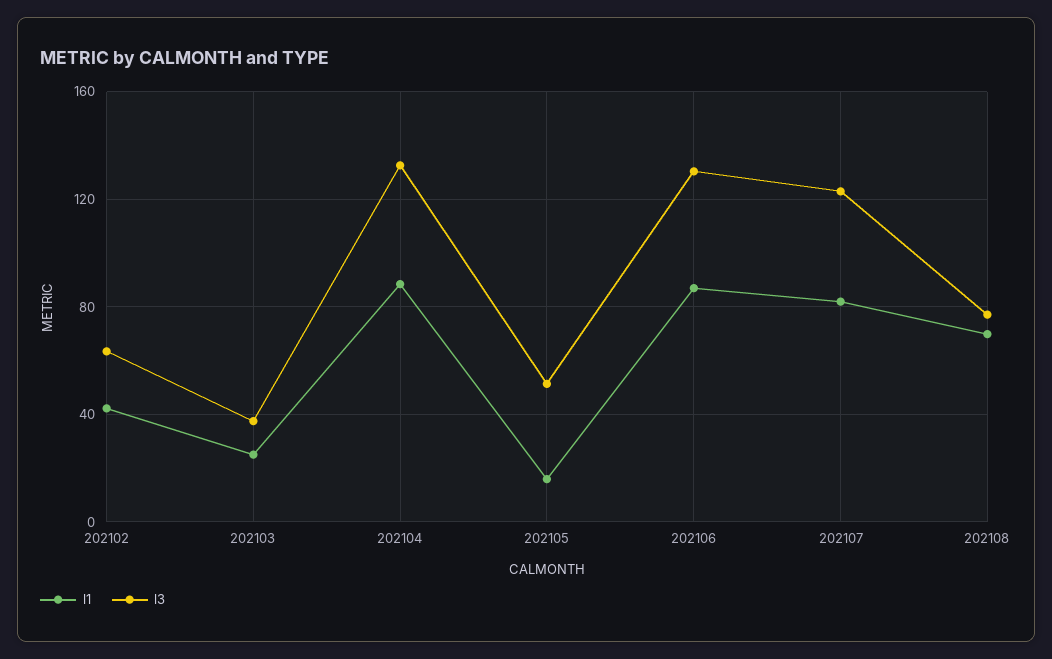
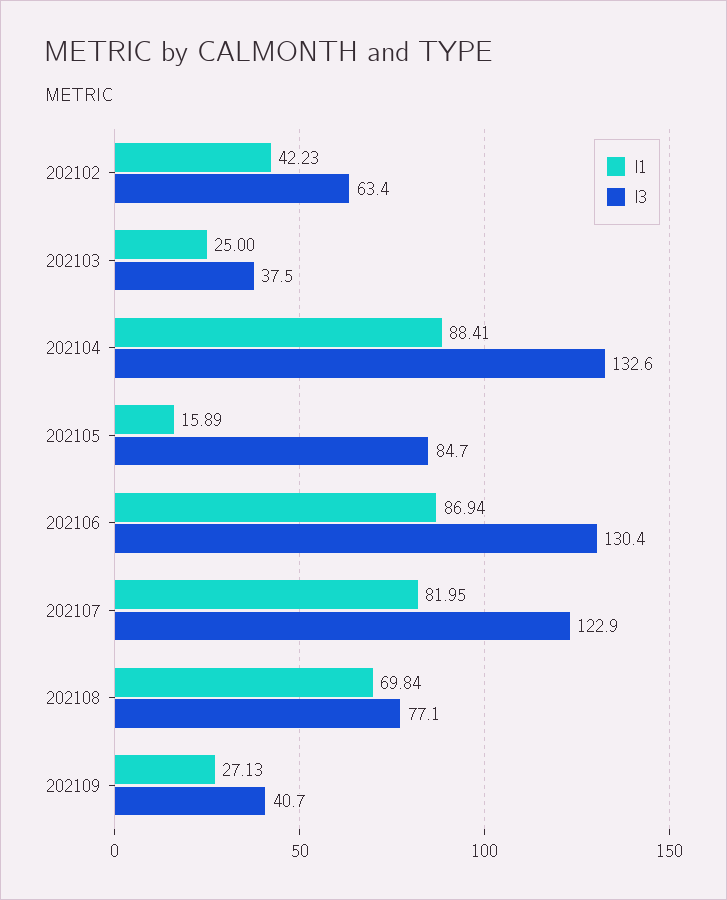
l3, 202105: 50 -> 84.7
l1, 202109: none -> 27.13
l3, 202109: none -> 40.7

